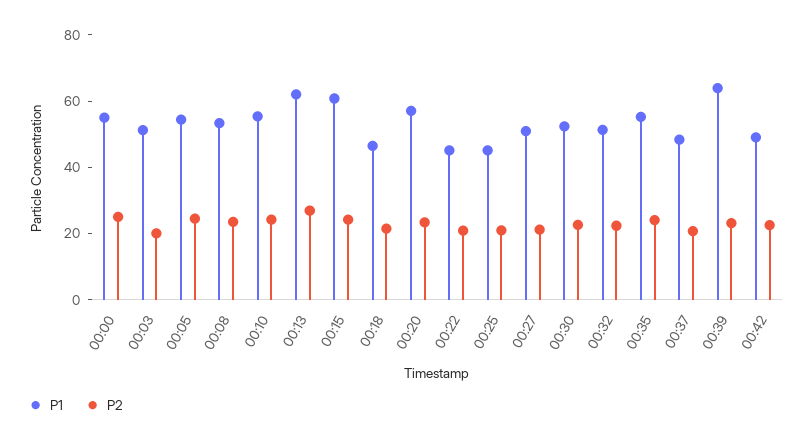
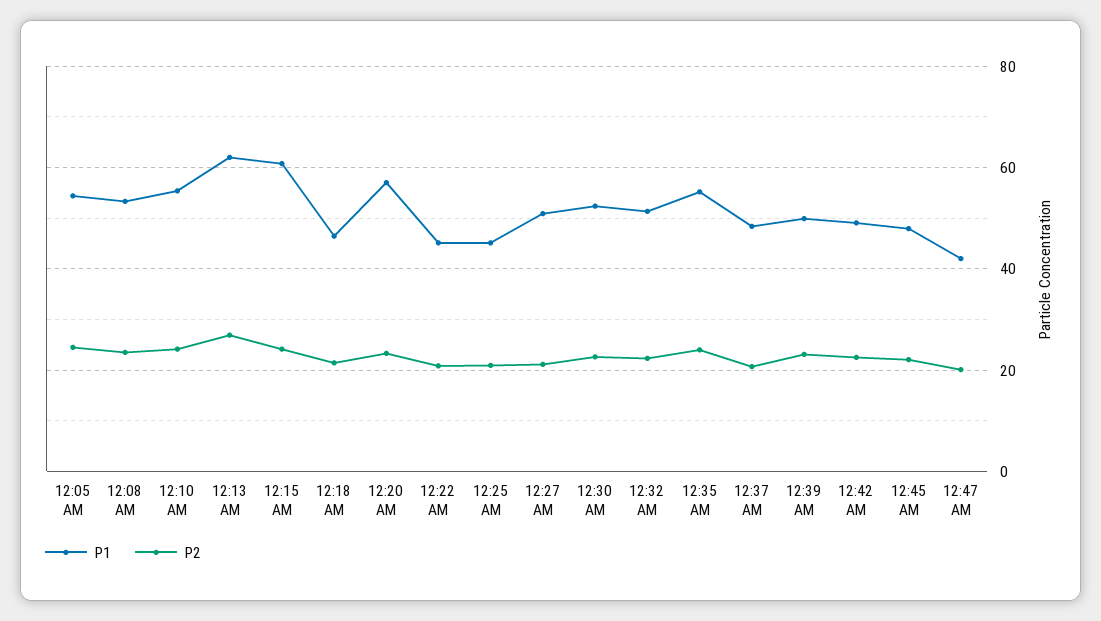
P1, 00:00: 55 -> none
P2, 00:00: 25 -> none
P1, 00:03: 50 -> none
P2, 00:03: 20 -> none
P1, 00:39: 65 -> 50
P1, 12:45 AM: none -> 48
P2, 12:45 AM: none -> 22
P1, 12:47 AM: none -> 42
P2, 12:47 AM: none -> 20

